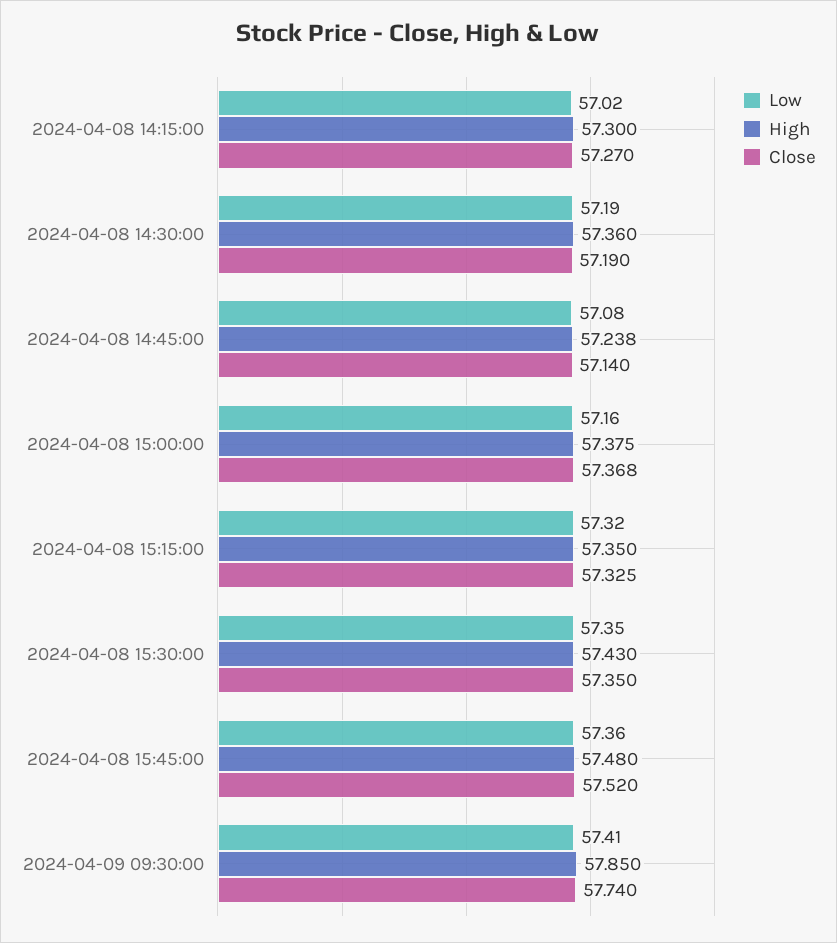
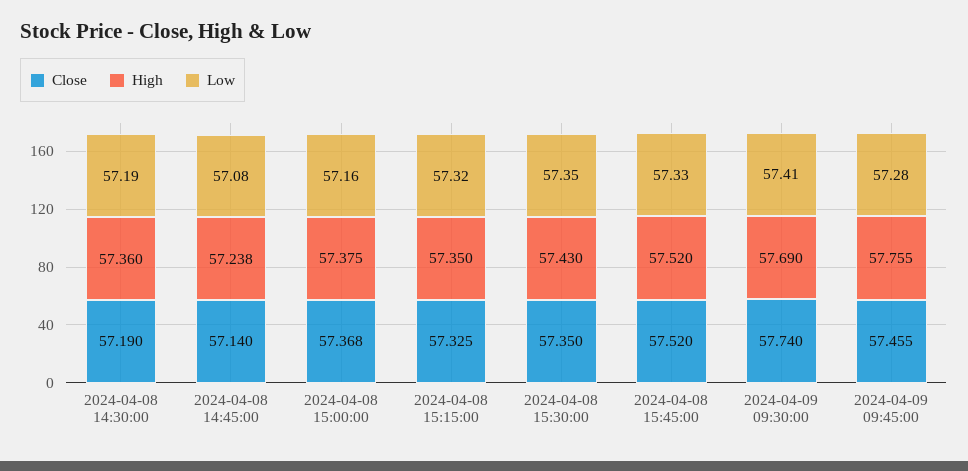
Low, 2024-04-08 14:15:00: 57.02 -> none
High, 2024-04-08 14:15:00: 57.3 -> none
Close, 2024-04-08 14:15:00: 57.27 -> none
Low, 2024-04-08 15:45:00: 57.36 -> 57.33
High, 2024-04-08 15:45:00: 57.48 -> 57.52
High, 2024-04-09 09:30:00: 57.85 -> 57.69
Close, 2024-04-09 09:45:00: none -> 57.455
High, 2024-04-09 09:45:00: none -> 57.755
Low, 2024-04-09 09:45:00: none -> 57.28

